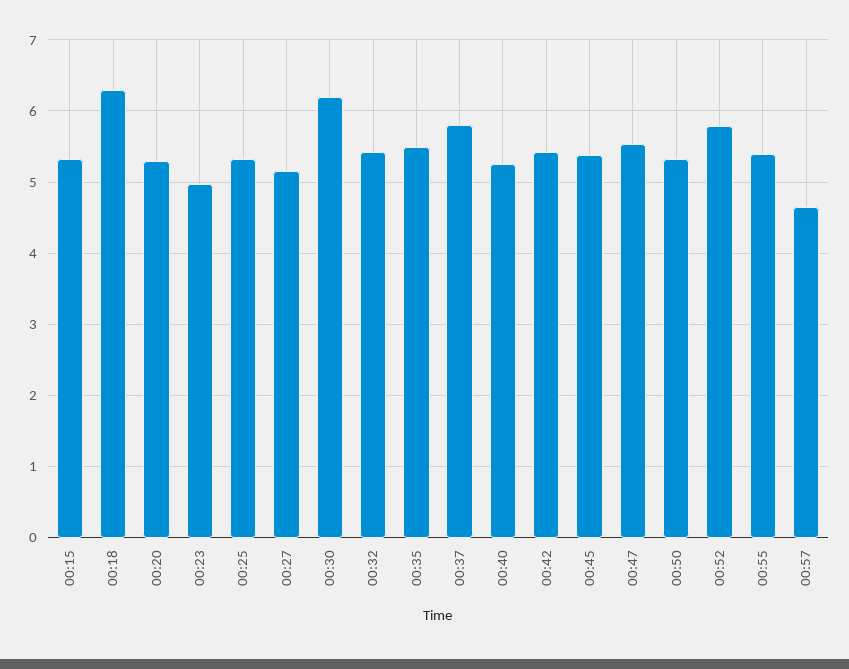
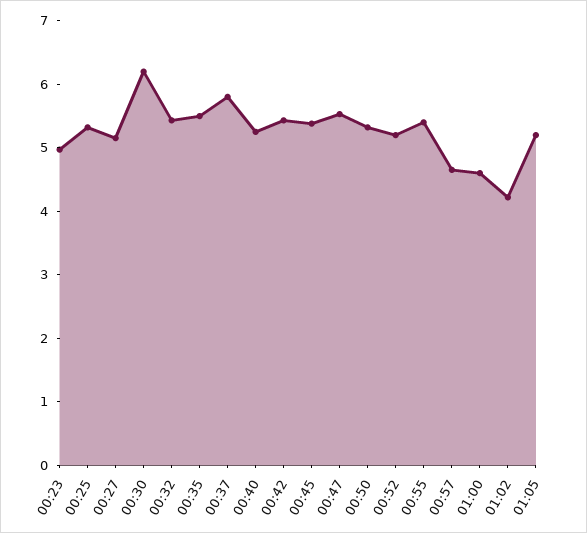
00:15: 5.3 -> none
00:18: 6.3 -> none
00:20: 5.3 -> none
00:52: 5.8 -> 5.2
01:00: none -> 4.6
01:02: none -> 4.2
01:05: none -> 5.2

